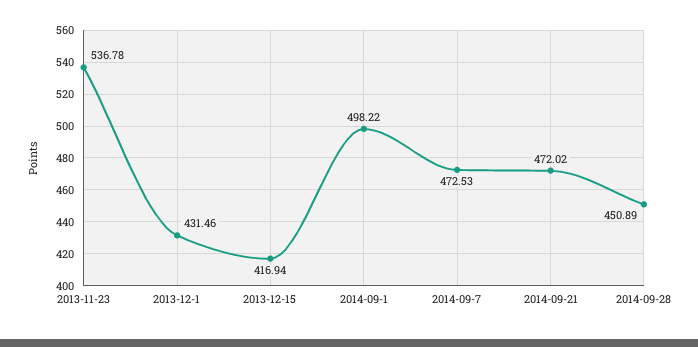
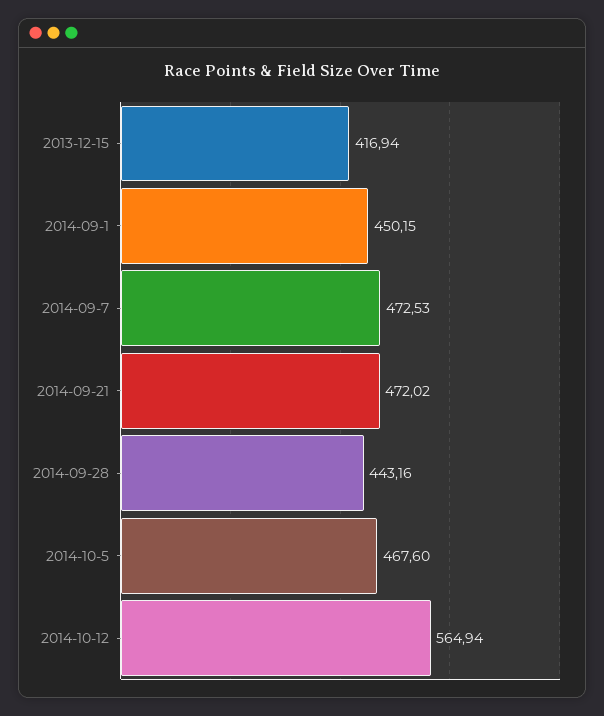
2013-11-23: 536.78 -> none
2013-12-1: 431.46 -> none
2014-09-1: 498.22 -> 450.15
2014-09-28: 450.89 -> 443.16
2014-10-5: none -> 467.6
2014-10-12: none -> 564.94

